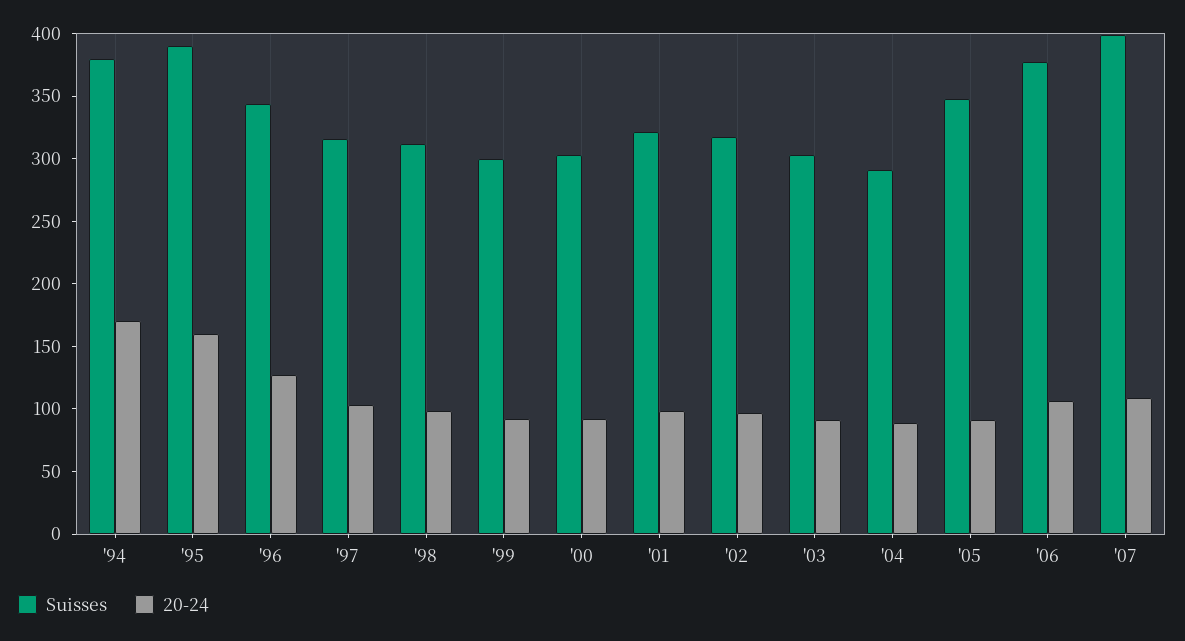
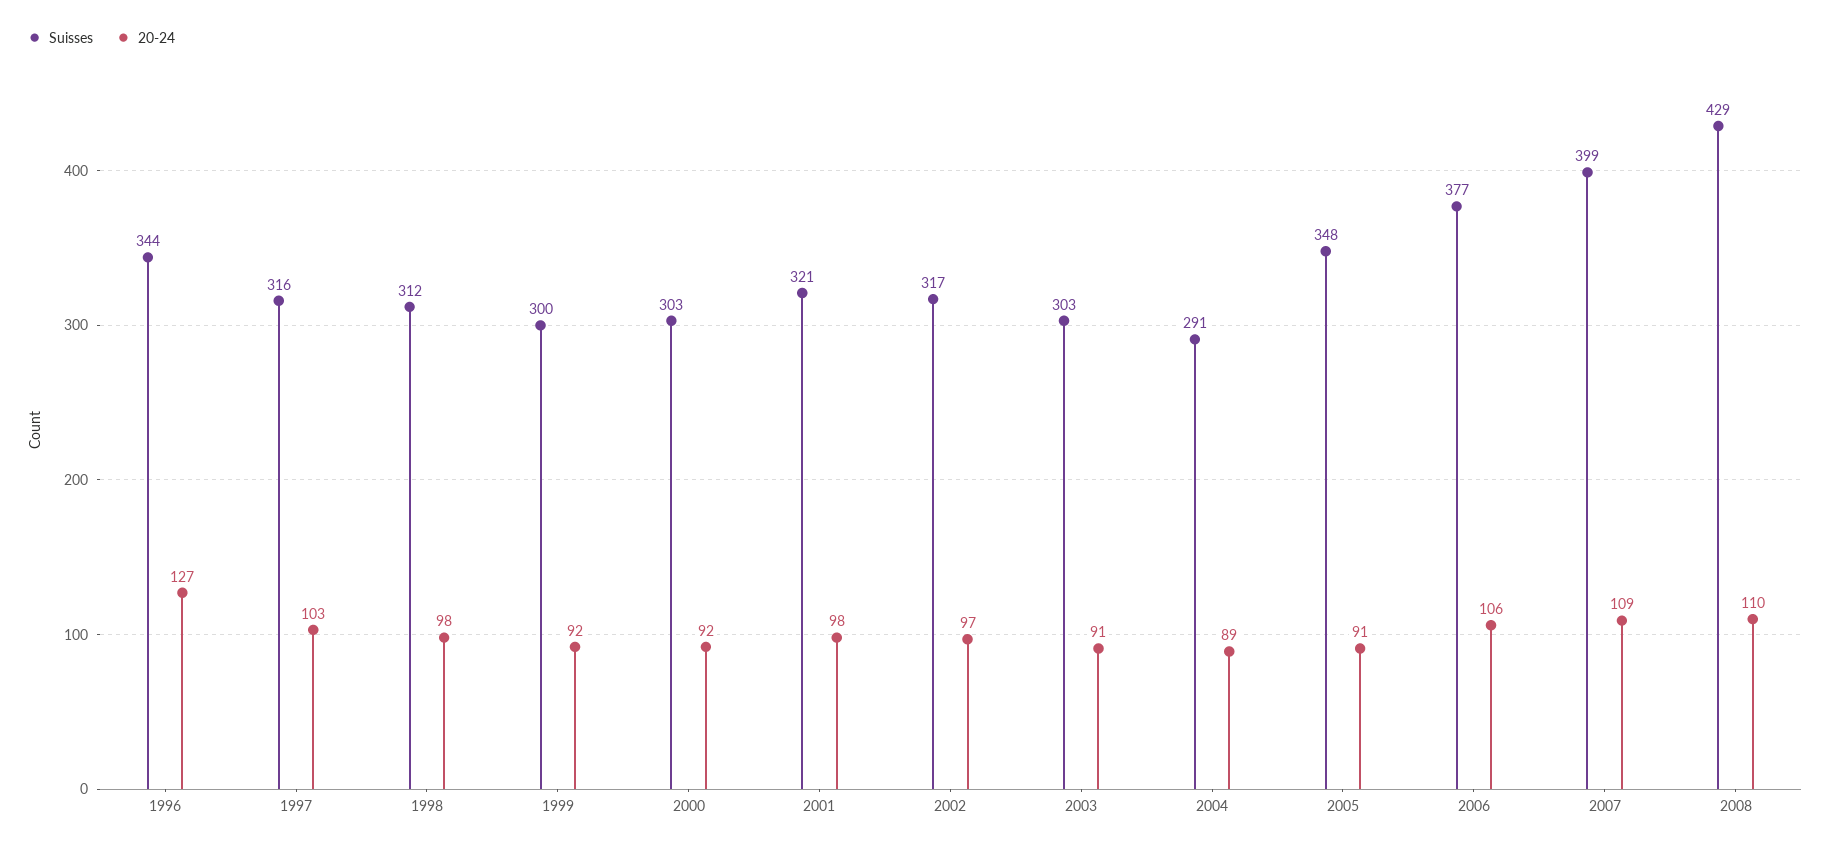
Suisses, '94: 380 -> none
20-24, '94: 170 -> none
Suisses, '95: 390 -> none
20-24, '95: 160 -> none
Suisses, 2008: none -> 429
20-24, 2008: none -> 110

